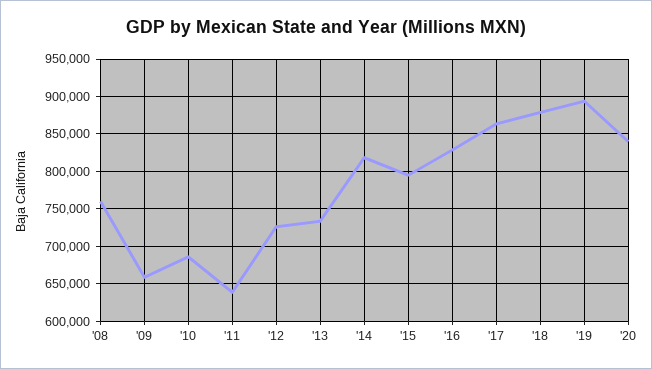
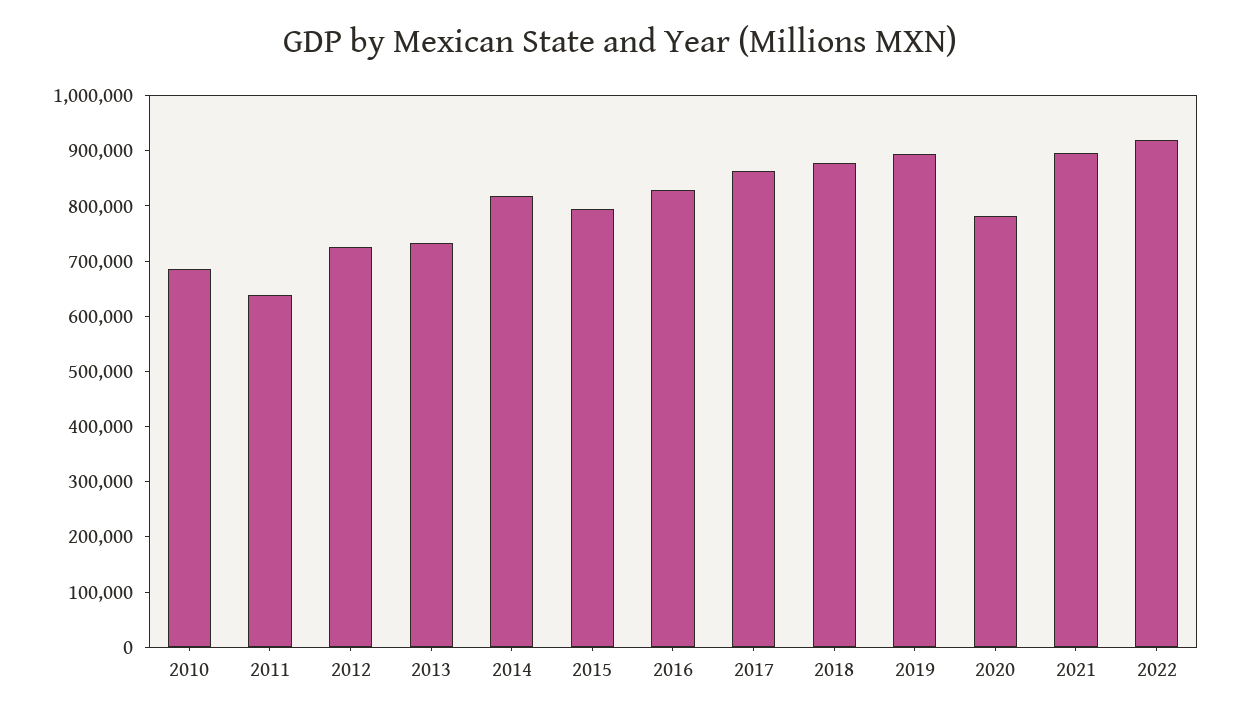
'08: 760000 -> none
'09: 660000 -> none
'20: 840000 -> 780000
2021: none -> 900000
2022: none -> 920000

